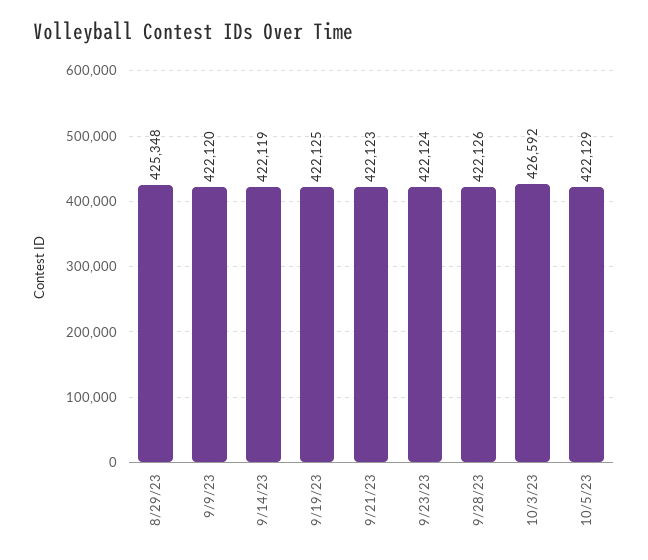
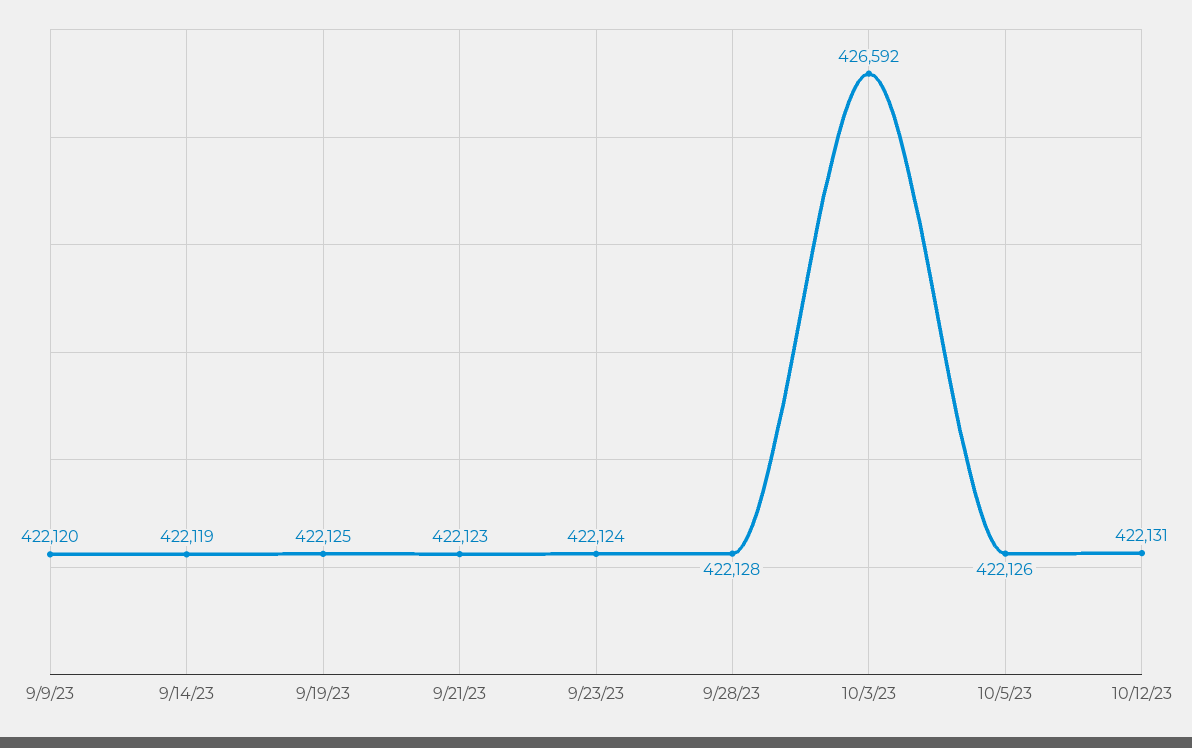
8/29/23: 425348 -> none
9/28/23: 422126 -> 422128
10/5/23: 422129 -> 422126
10/12/23: none -> 422131

